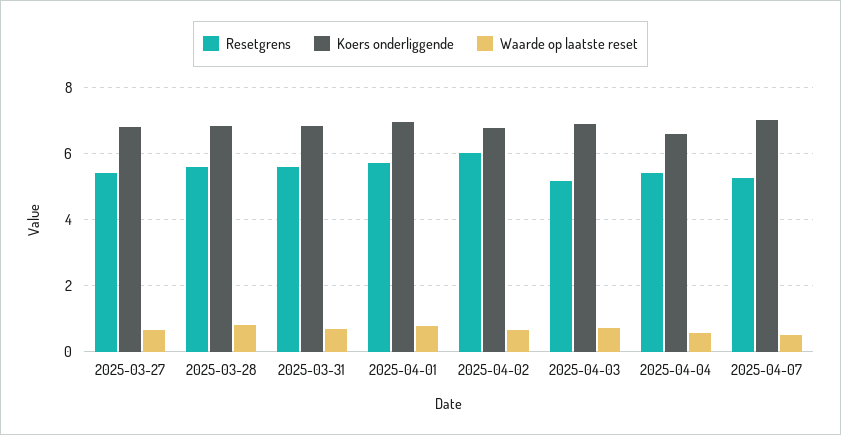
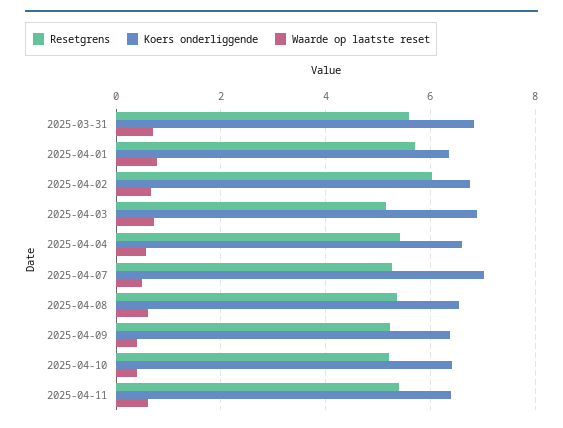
Resetgrens, 2025-03-27: 5.4 -> none
Koers onderliggende, 2025-03-27: 6.8 -> none
Waarde op laatste reset, 2025-03-27: 0.6 -> none
Resetgrens, 2025-03-28: 5.6 -> none
Koers onderliggende, 2025-03-28: 6.8 -> none
Waarde op laatste reset, 2025-03-28: 0.8 -> none
Koers onderliggende, 2025-04-01: 7 -> 6.4
Resetgrens, 2025-04-08: none -> 5.4
Koers onderliggende, 2025-04-08: none -> 6.6
Waarde op laatste reset, 2025-04-08: none -> 0.6
Resetgrens, 2025-04-09: none -> 5.2
Koers onderliggende, 2025-04-09: none -> 6.4
Waarde op laatste reset, 2025-04-09: none -> 0.4
Resetgrens, 2025-04-10: none -> 5.2
Koers onderliggende, 2025-04-10: none -> 6.4
Waarde op laatste reset, 2025-04-10: none -> 0.4
Resetgrens, 2025-04-11: none -> 5.4
Koers onderliggende, 2025-04-11: none -> 6.4
Waarde op laatste reset, 2025-04-11: none -> 0.6

